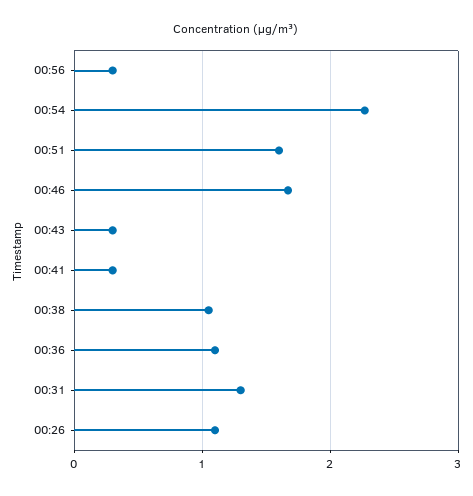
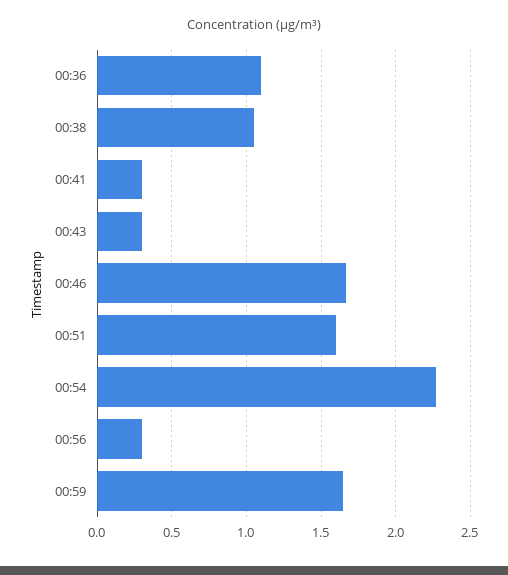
00:31: 1.3 -> none
00:26: 1.1 -> none
00:59: none -> 1.65

